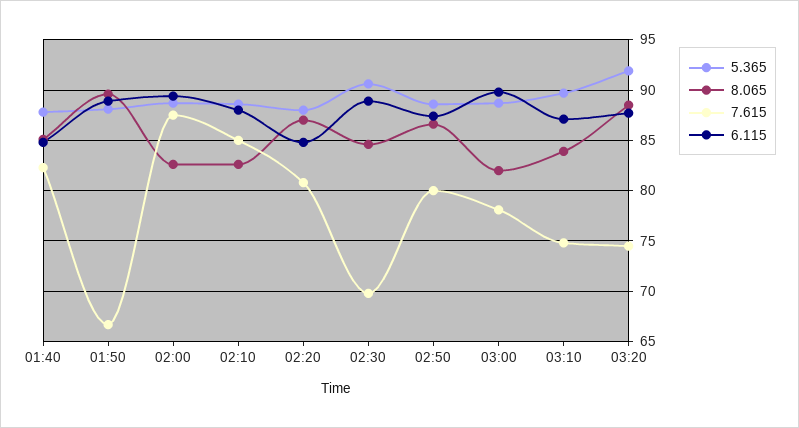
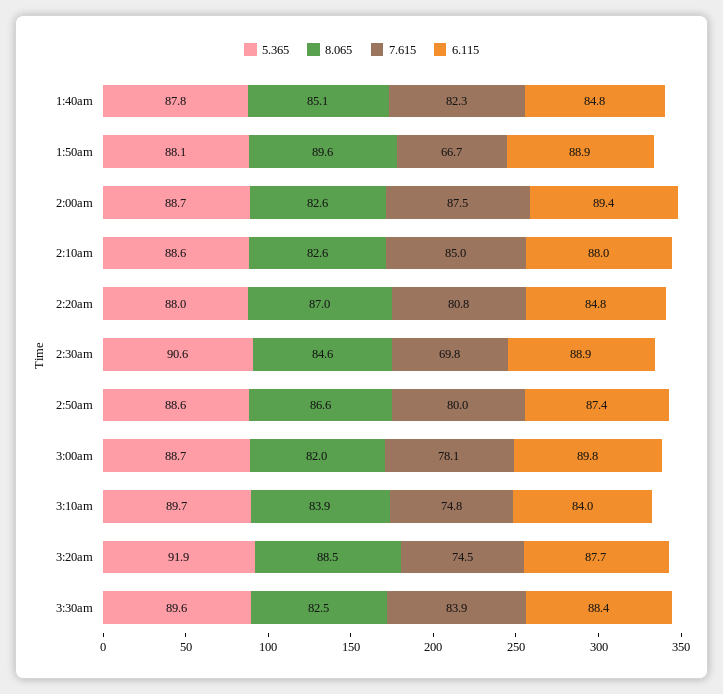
6.115, 03:10: 87 -> 84
5.365, 3:30am: none -> 89.6
8.065, 3:30am: none -> 82.5
7.615, 3:30am: none -> 83.9
6.115, 3:30am: none -> 88.4

